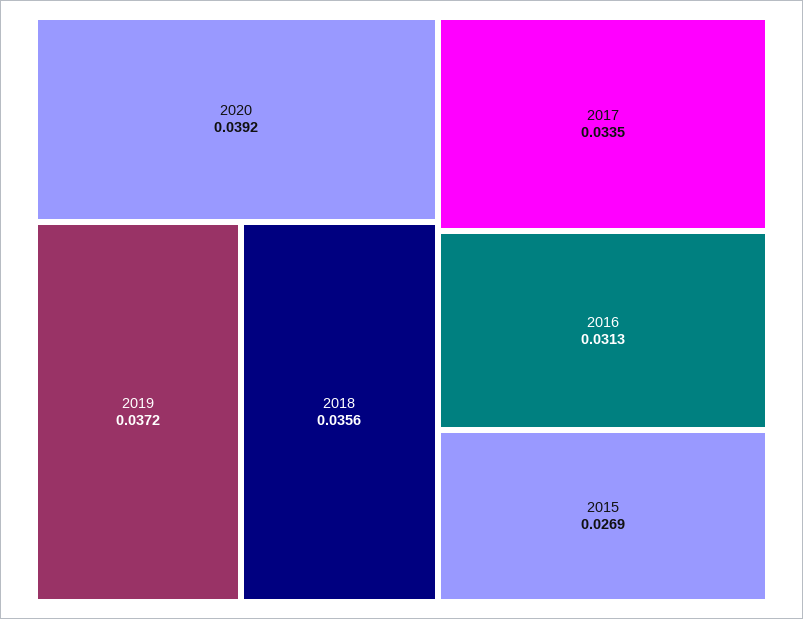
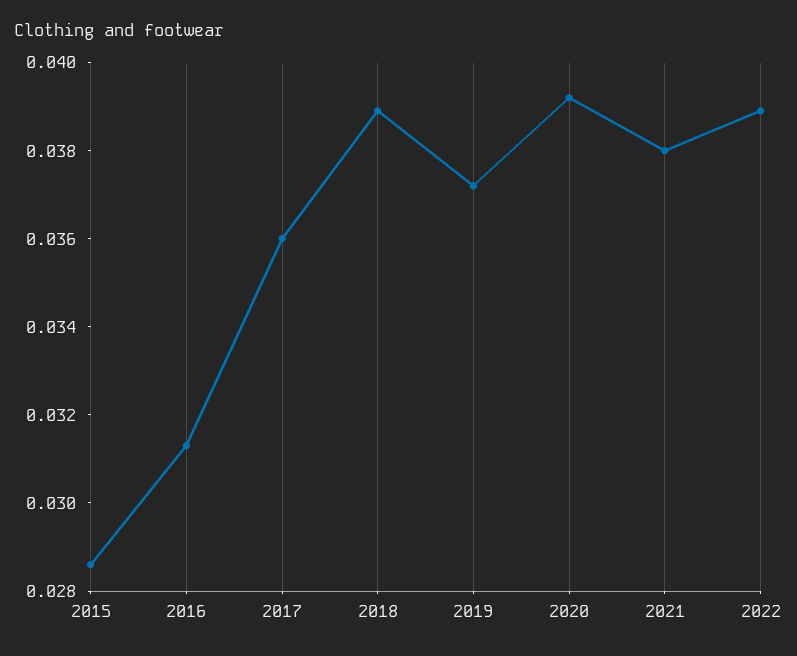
2018: 0.0356 -> 0.039
2017: 0.0335 -> 0.036
2015: 0.0269 -> 0.0285
2021: none -> 0.038
2022: none -> 0.039

